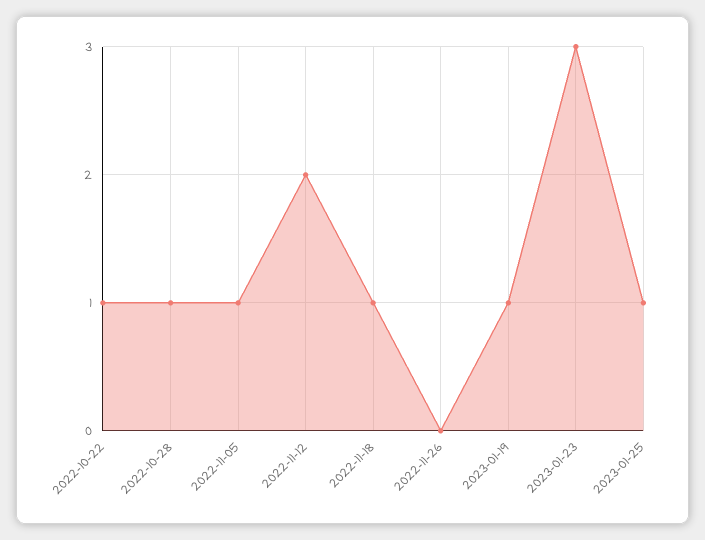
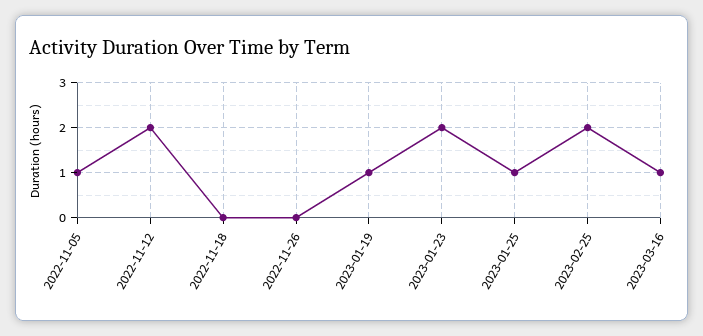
2022-10-22: 1 -> none
2022-10-28: 1 -> none
2022-11-18: 1 -> 0
2023-01-23: 3 -> 2
2023-02-25: none -> 2
2023-03-16: none -> 1

